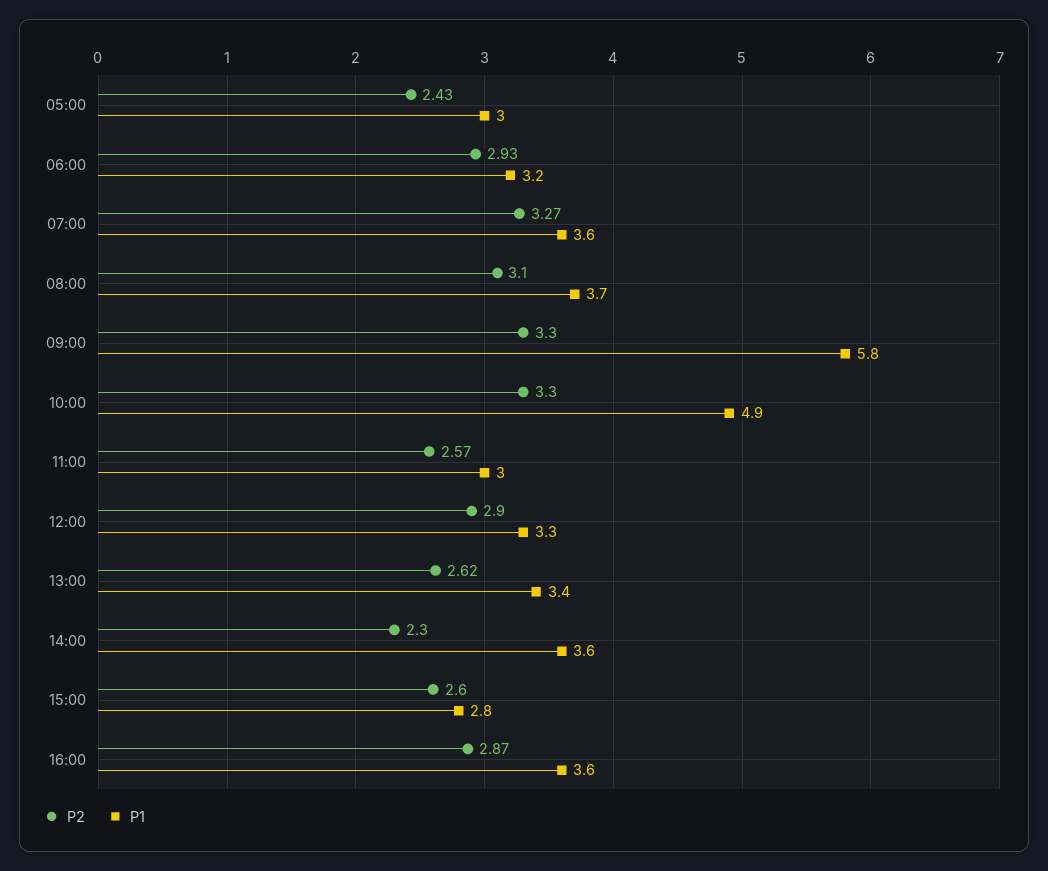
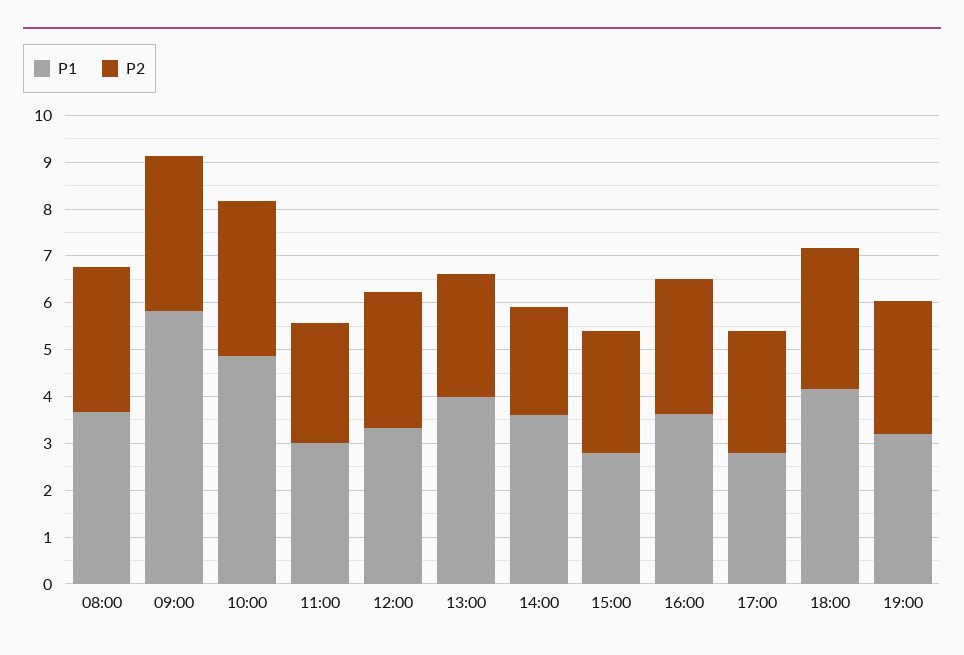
P2, 05:00: 2.43 -> none
P1, 05:00: 3 -> none
P2, 06:00: 2.93 -> none
P1, 06:00: 3.2 -> none
P2, 07:00: 3.27 -> none
P1, 07:00: 3.6 -> none
P1, 13:00: 3.4 -> 4
P1, 17:00: none -> 2.8
P2, 17:00: none -> 2.6
P1, 18:00: none -> 4.2
P2, 18:00: none -> 3
P1, 19:00: none -> 3.2
P2, 19:00: none -> 2.8

